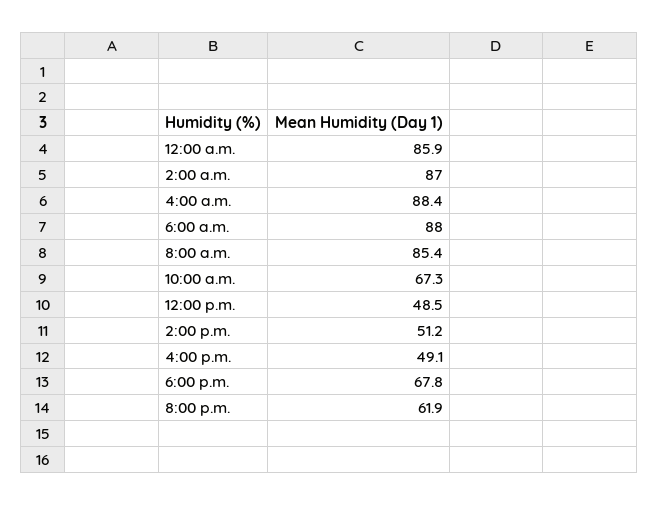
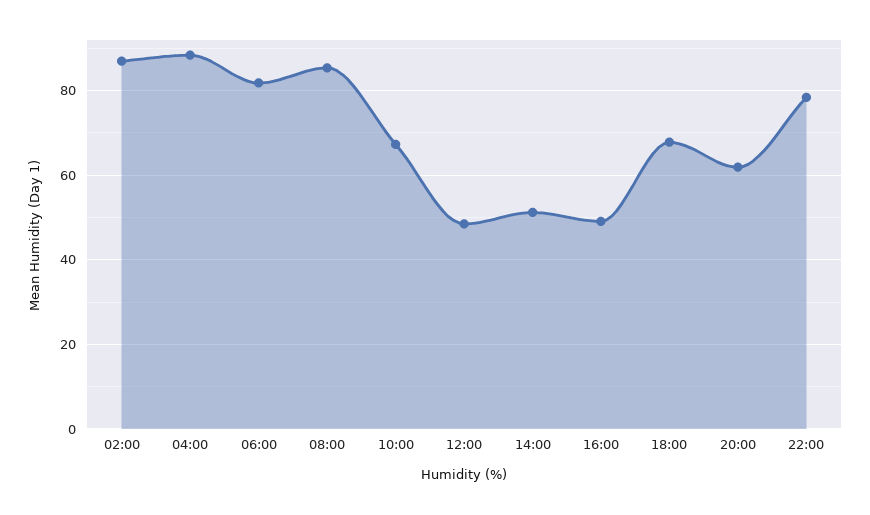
12:00 a.m.: 85.9 -> none
6:00 a.m.: 88 -> 82
22:00: none -> 78

